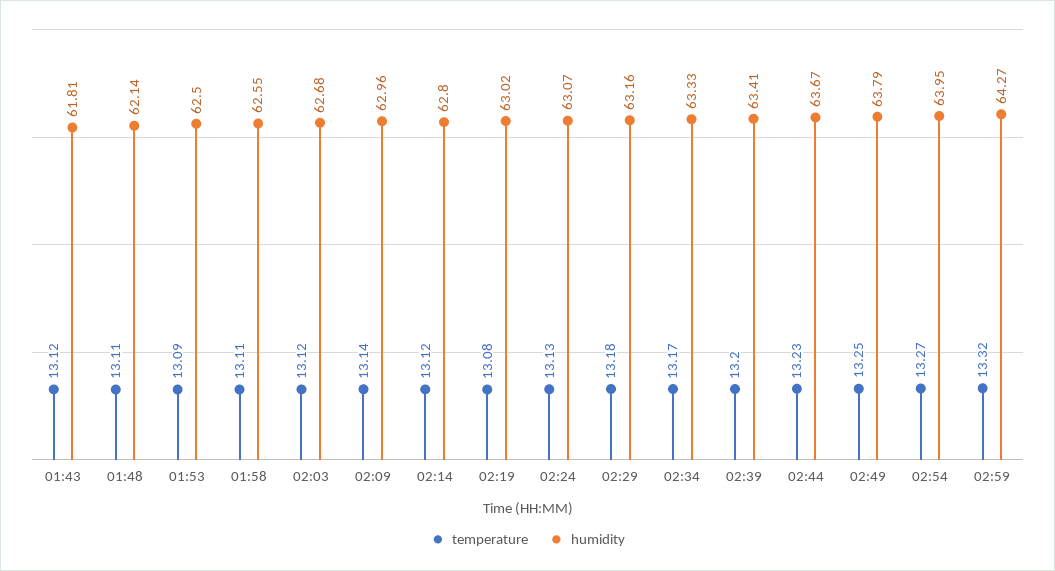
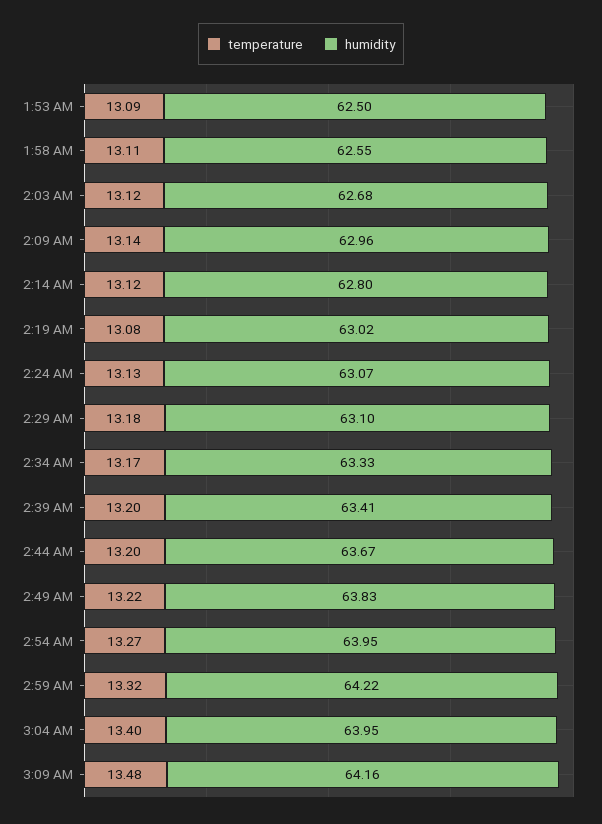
temperature, 01:43: 13.12 -> none
humidity, 01:43: 61.81 -> none
temperature, 01:48: 13.11 -> none
humidity, 01:48: 62.14 -> none
humidity, 02:29: 63.16 -> 63.1
temperature, 02:44: 13.23 -> 13.2
temperature, 02:49: 13.25 -> 13.22
humidity, 02:49: 63.79 -> 63.83
humidity, 02:59: 64.27 -> 64.22
temperature, 3:04 AM: none -> 13.4
humidity, 3:04 AM: none -> 63.95
temperature, 3:09 AM: none -> 13.48
humidity, 3:09 AM: none -> 64.16

